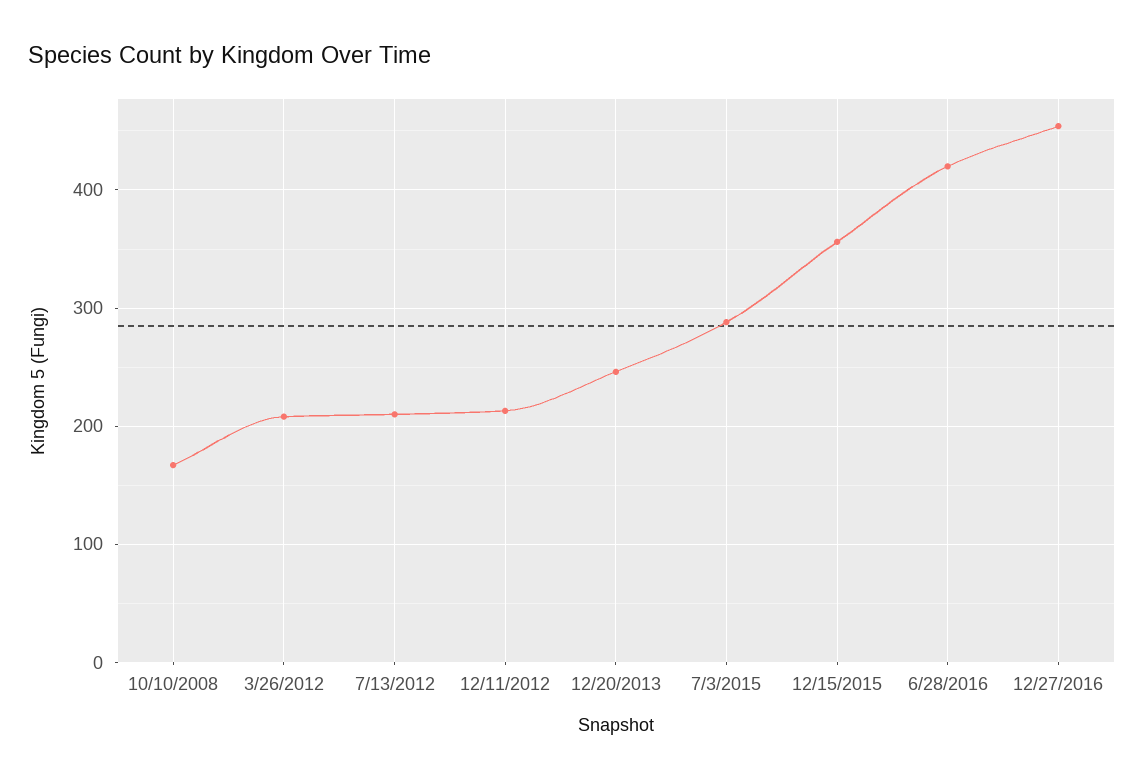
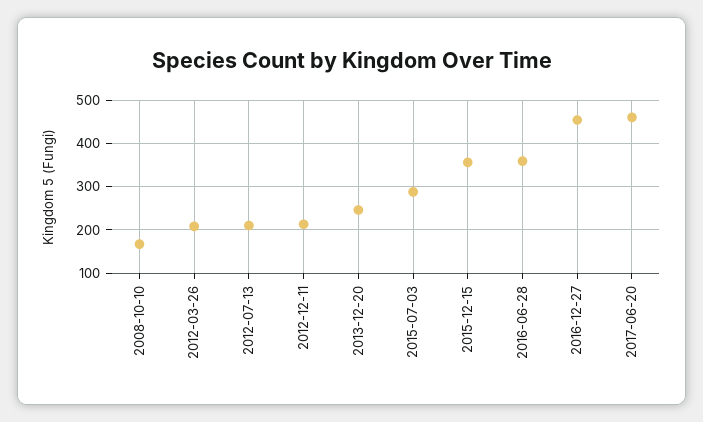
6/28/2016: 420 -> 360
2017-06-20: none -> 460

